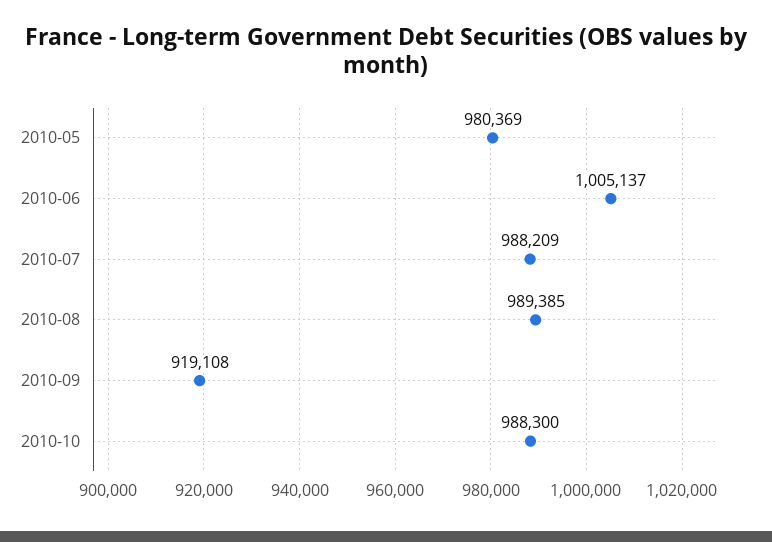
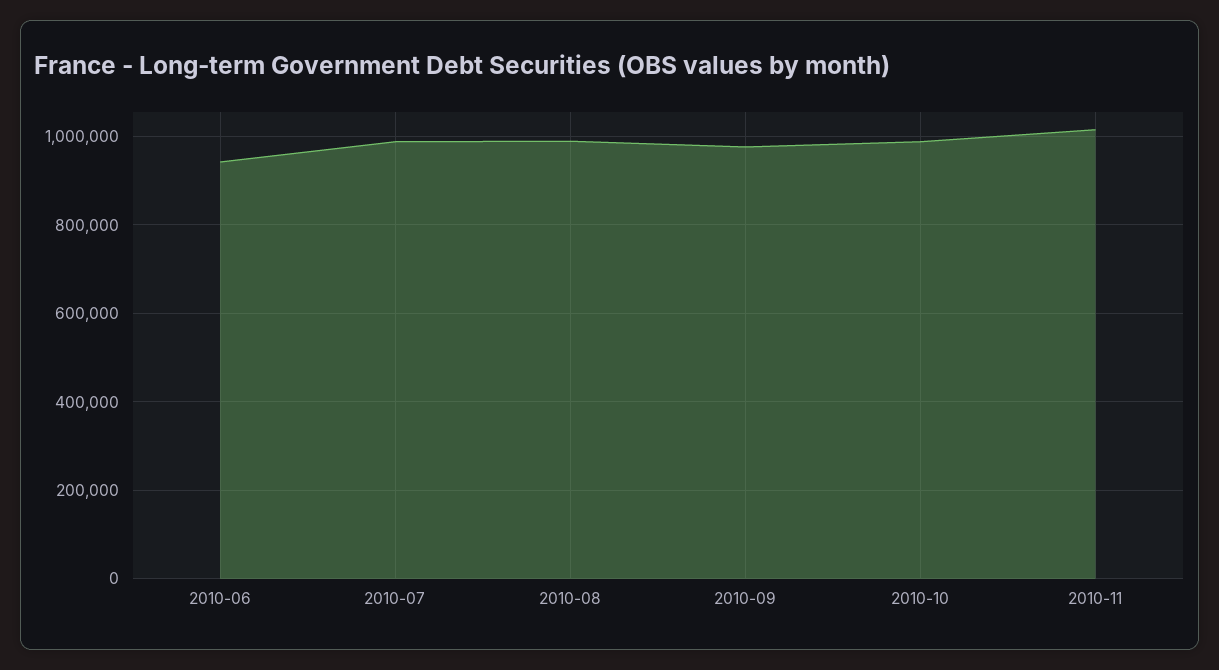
2010-05: 980369 -> none
2010-06: 1005137 -> 940000
2010-09: 919108 -> 980000
2010-11: none -> 1020000

